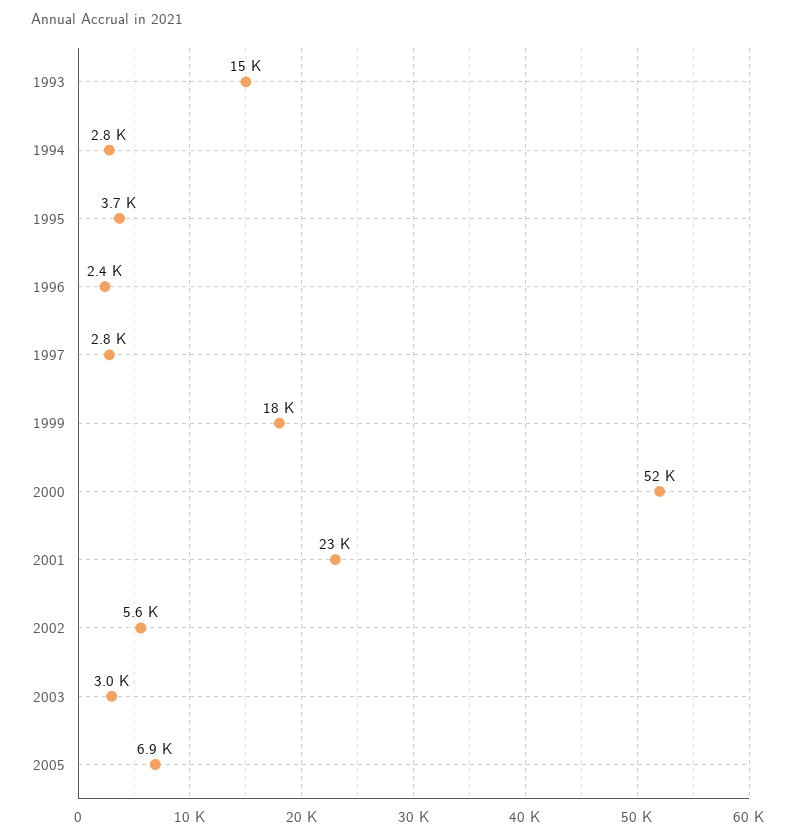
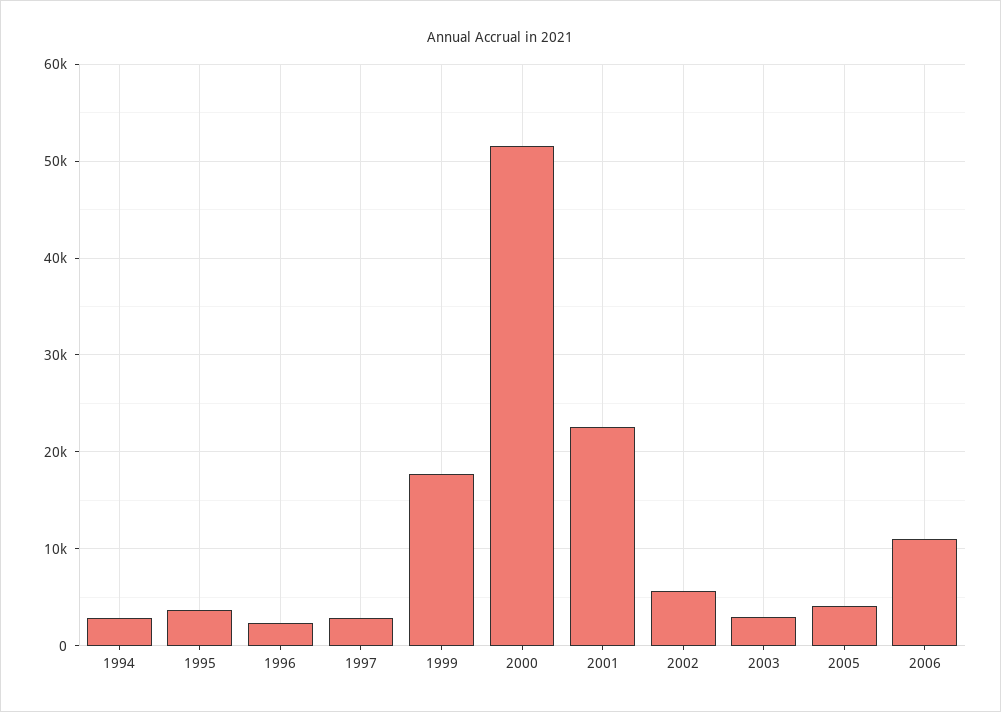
1993: 15000 -> none
2005: 6900 -> 4000
2006: none -> 11000

